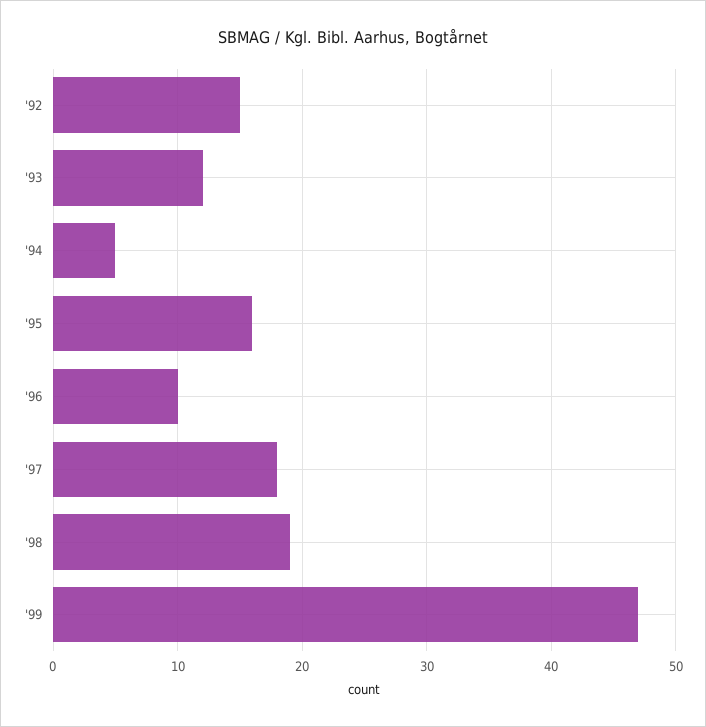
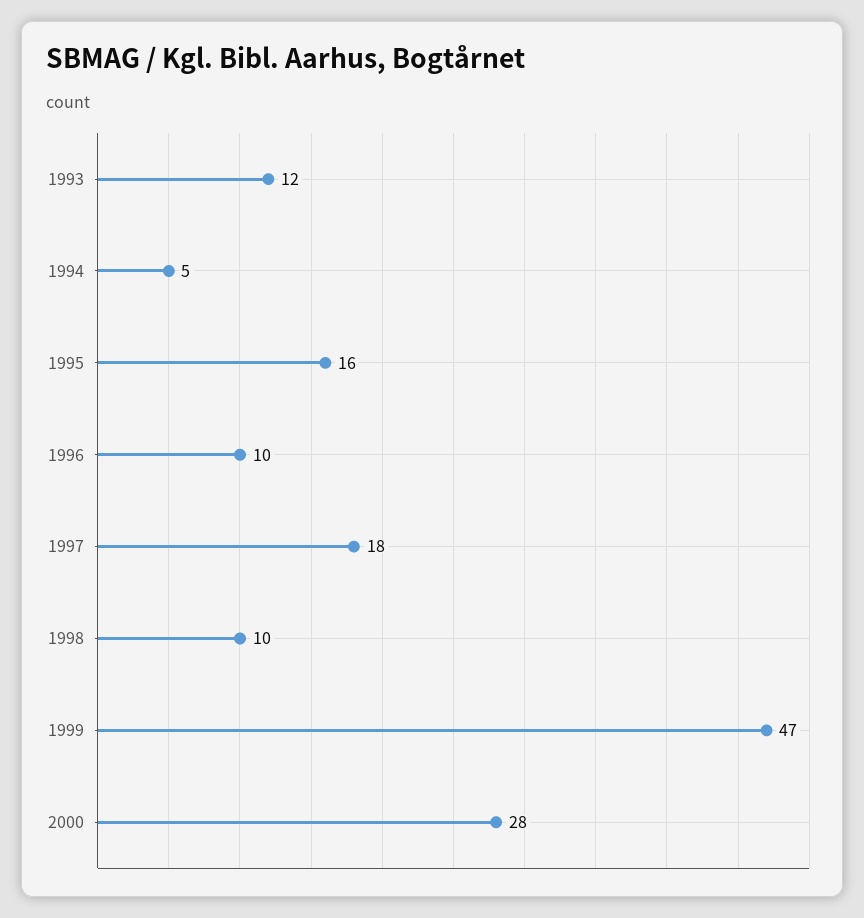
'92: 15 -> none
'98: 19 -> 10
2000: none -> 28

